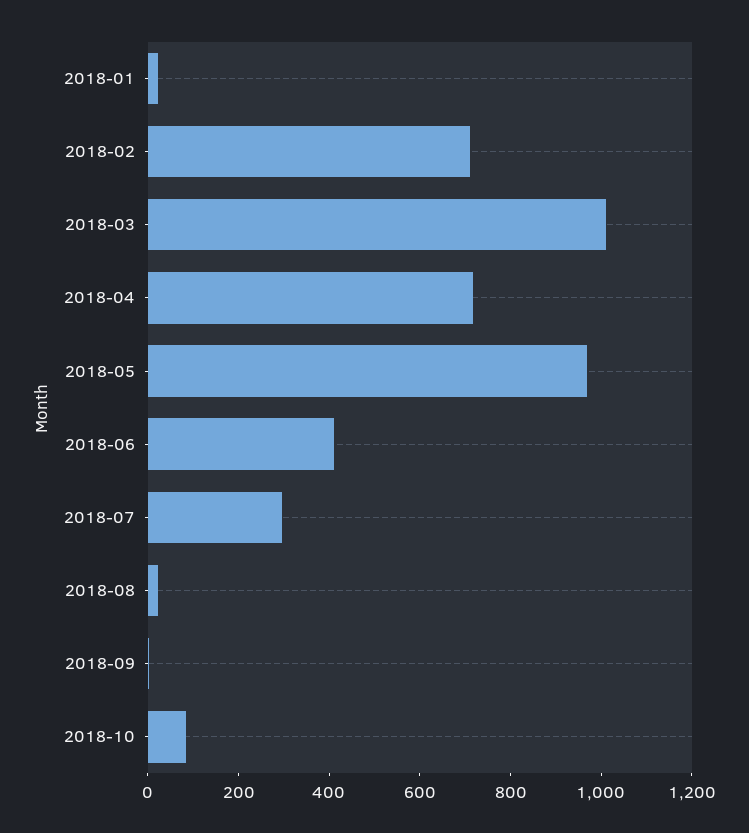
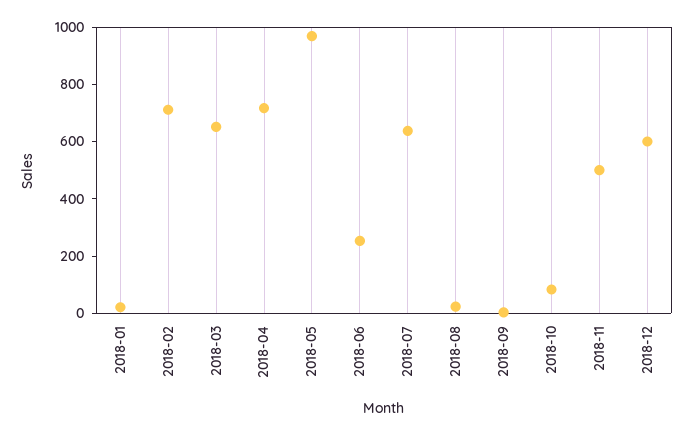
2018-03: 1000 -> 650
2018-06: 400 -> 250
2018-07: 300 -> 650
2018-11: none -> 500
2018-12: none -> 600

